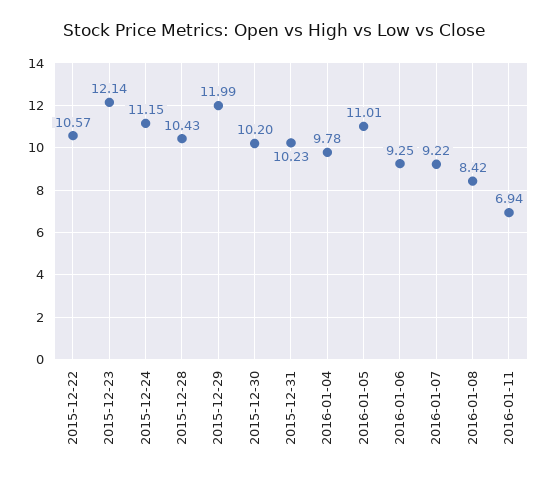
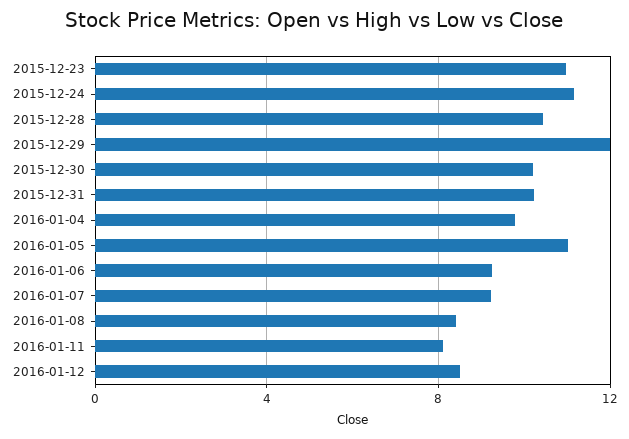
2015-12-22: 10.57 -> none
2015-12-23: 12.14 -> 11
2016-01-11: 6.94 -> 8
2016-01-12: none -> 8.5

